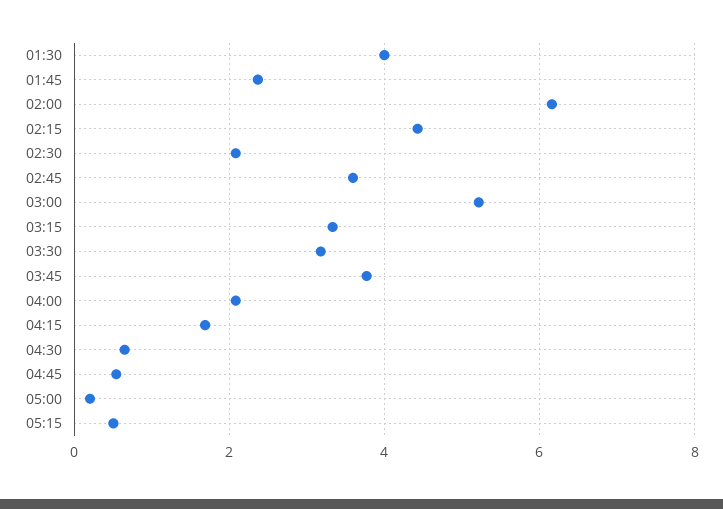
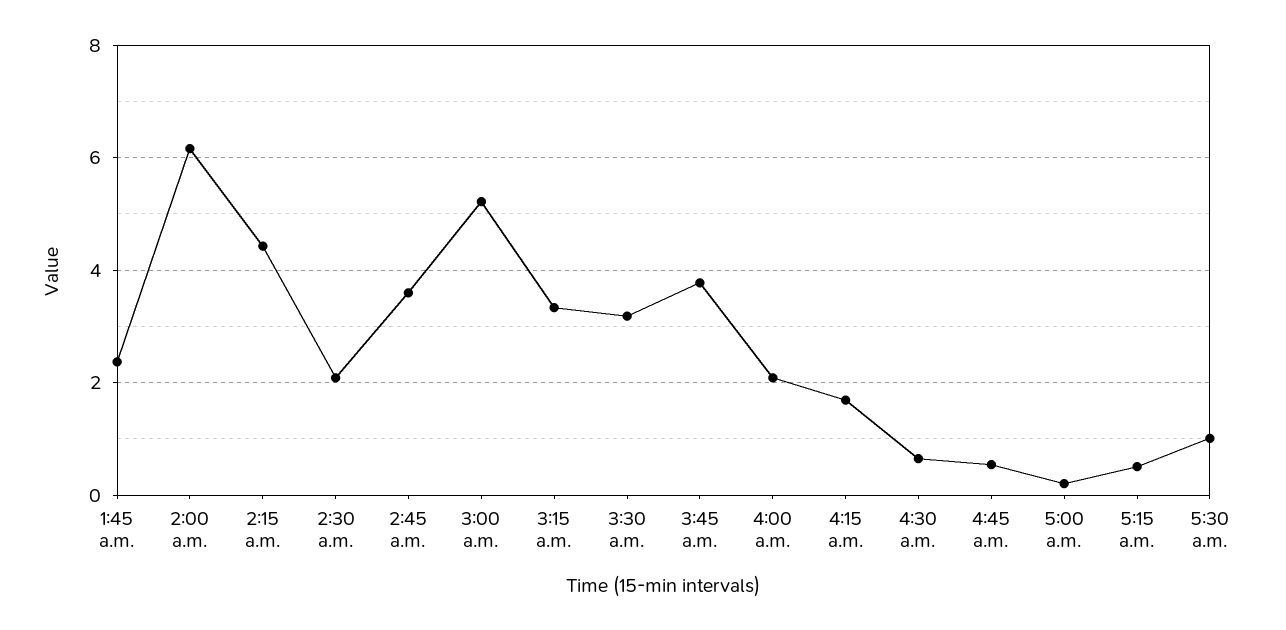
01:30: 4 -> none
5:30 a.m.: none -> 1

